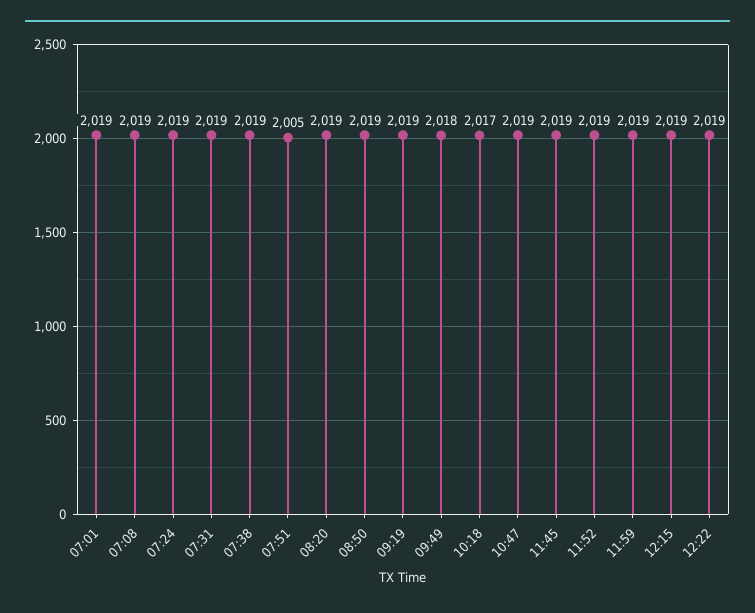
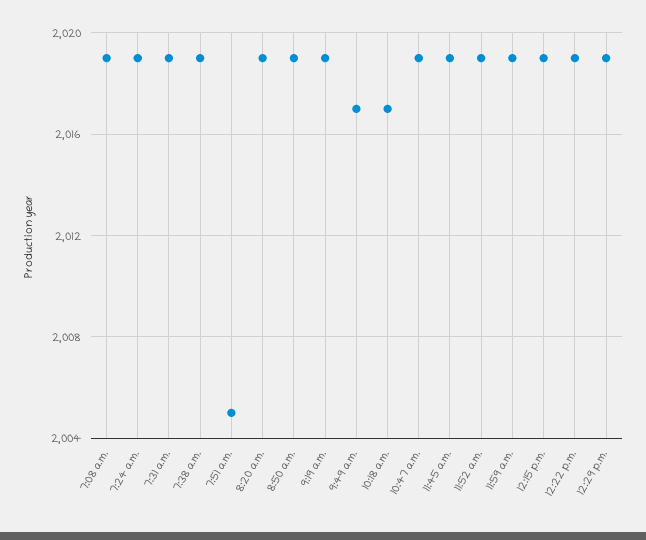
07:01: 2019 -> none
09:49: 2018 -> 2017
12:29 p.m.: none -> 2019

